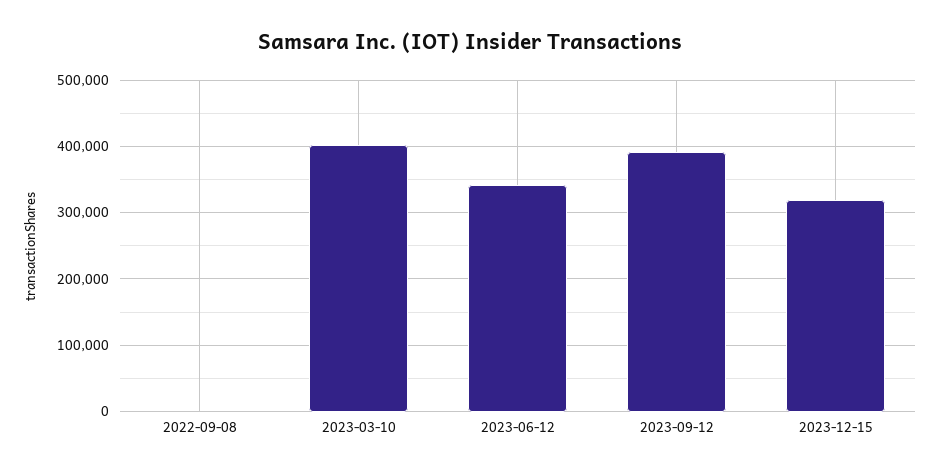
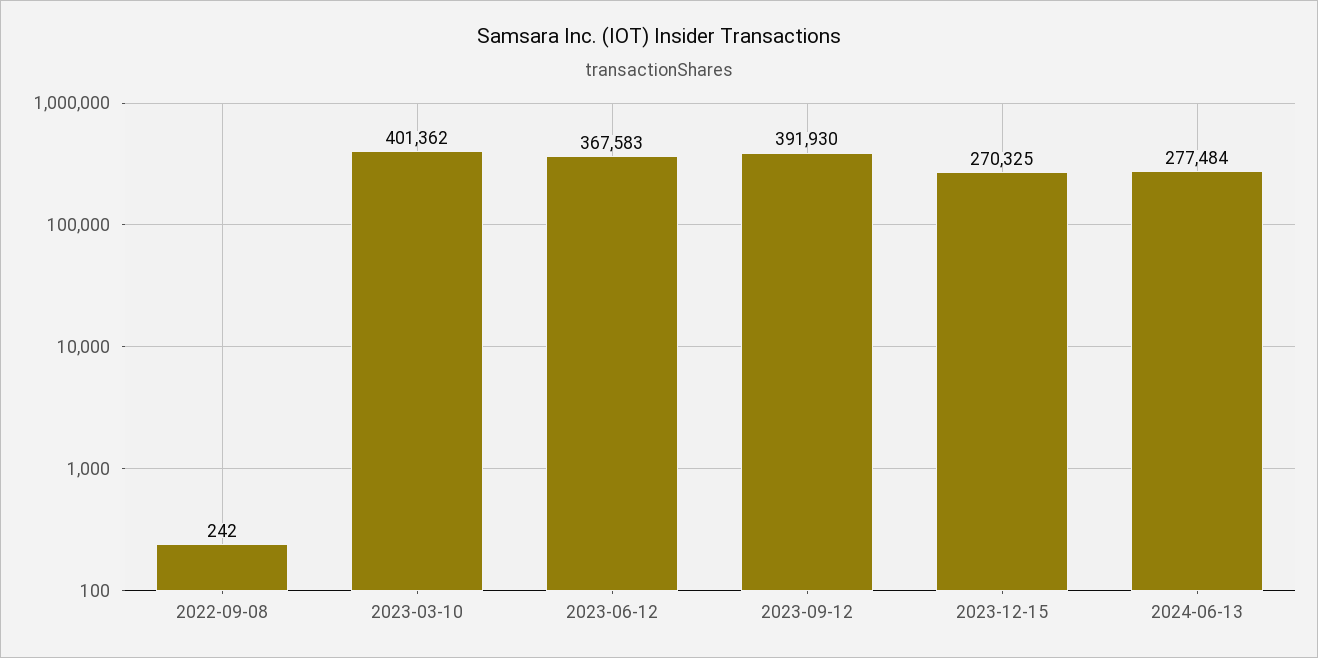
2023-06-12: 340000 -> 367583
2023-12-15: 320000 -> 270325
2024-06-13: none -> 277484

